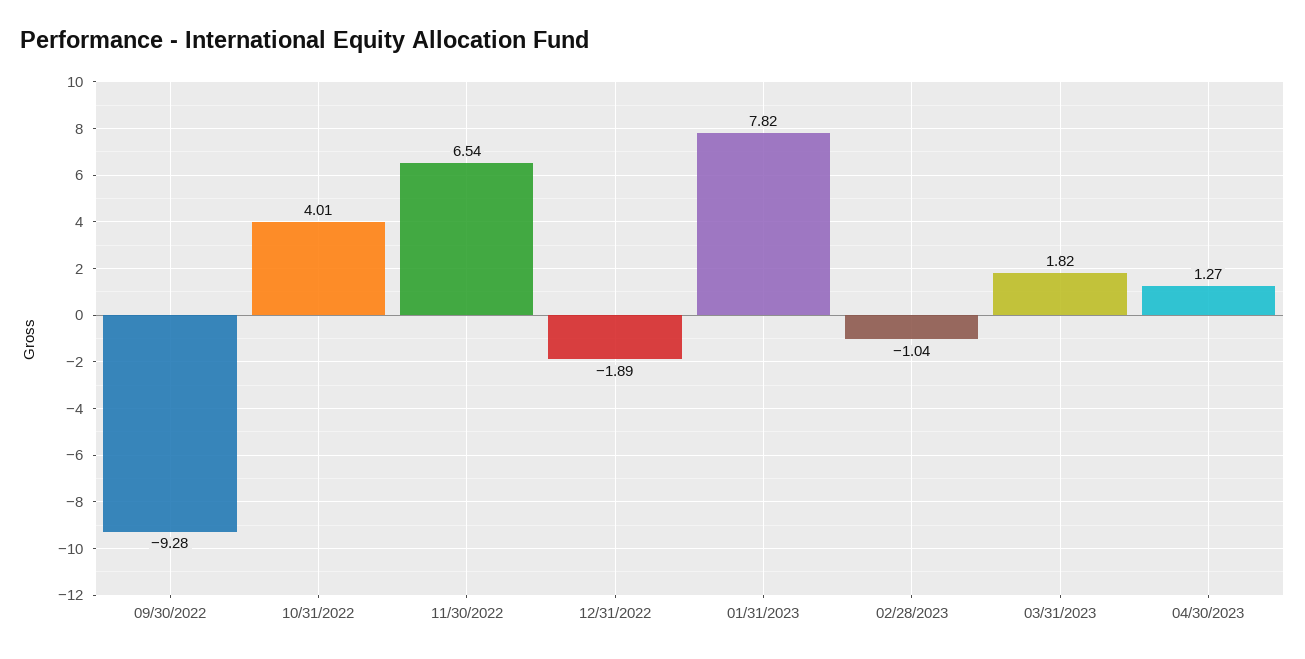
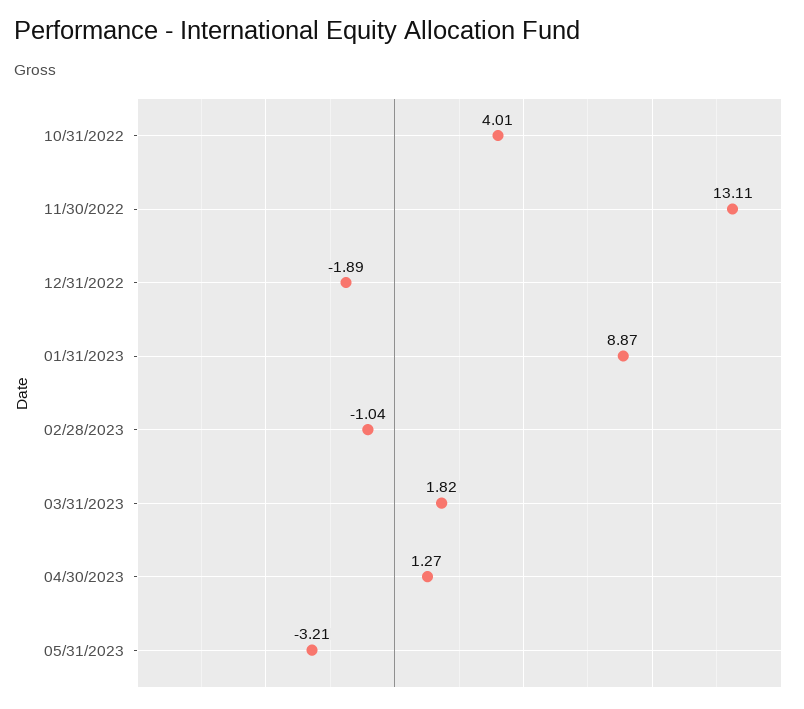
09/30/2022: -9.28 -> none
11/30/2022: 6.54 -> 13.11
01/31/2023: 7.82 -> 8.87
05/31/2023: none -> -3.21

